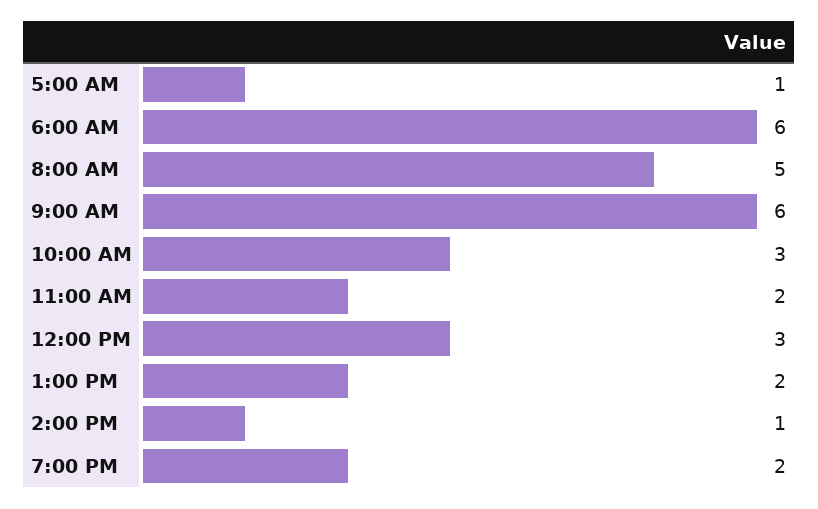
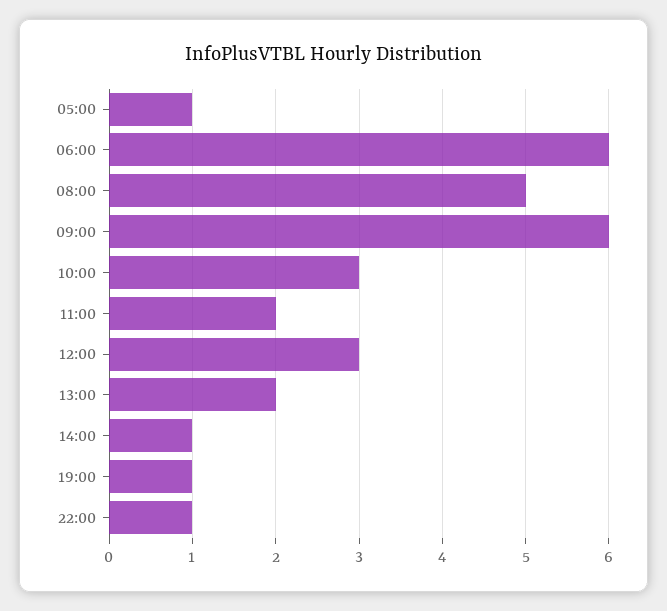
7:00 PM: 2 -> 1
22:00: none -> 1

